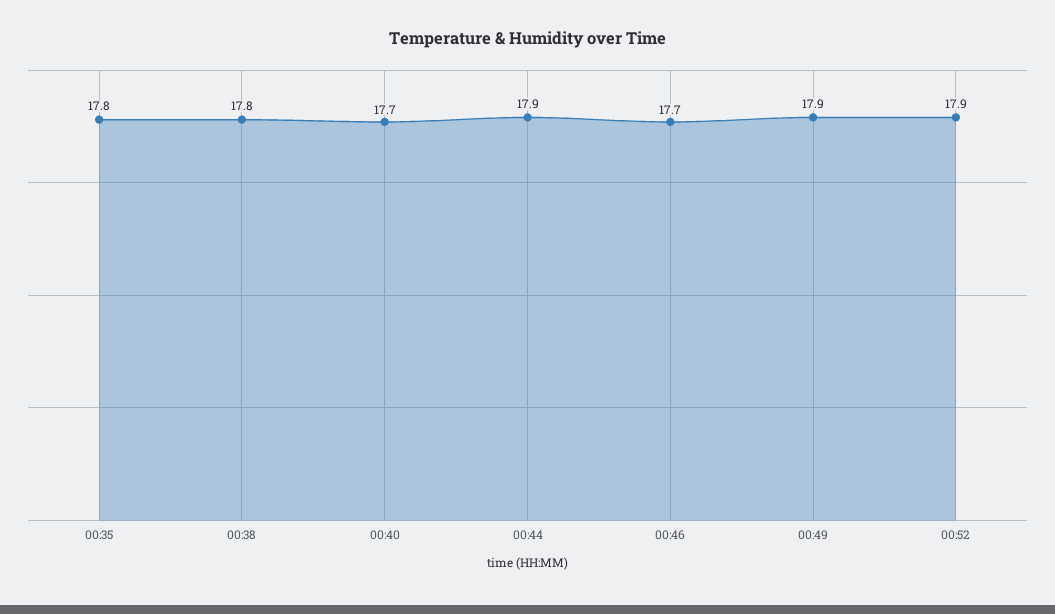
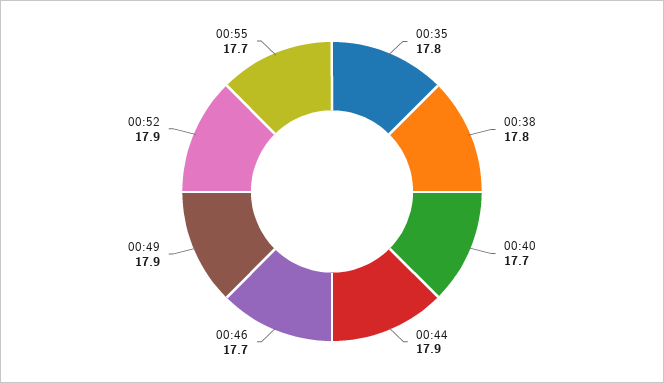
00:55: none -> 17.7

